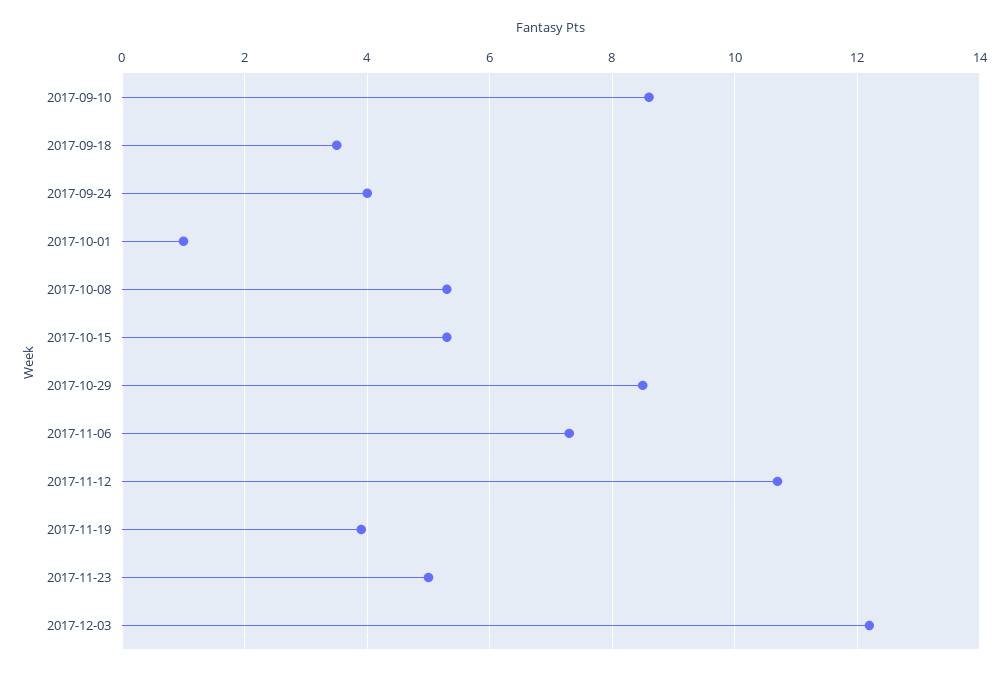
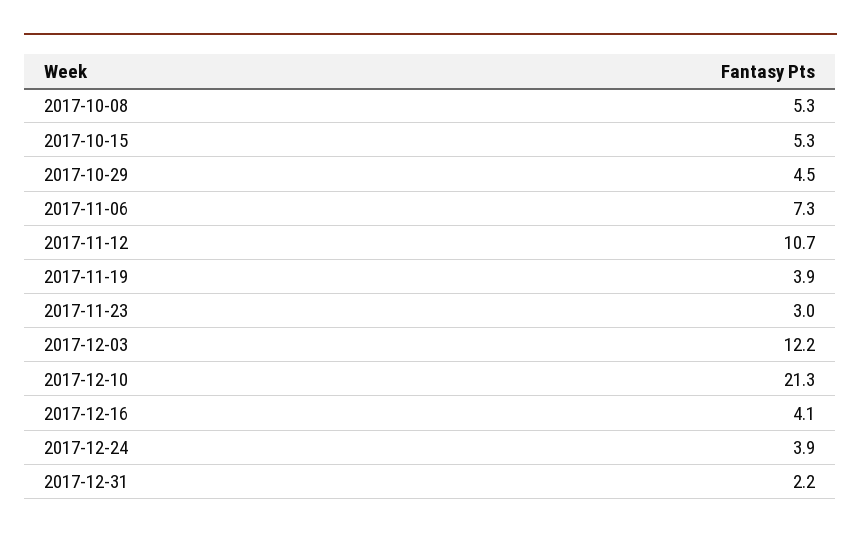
2017-09-10: 8.5 -> none
2017-09-18: 3.5 -> none
2017-09-24: 4 -> none
2017-10-01: 1 -> none
2017-10-29: 8.5 -> 4.5
2017-11-23: 5 -> 3
2017-12-10: none -> 21.3
2017-12-16: none -> 4.1
2017-12-24: none -> 3.9
2017-12-31: none -> 2.2

